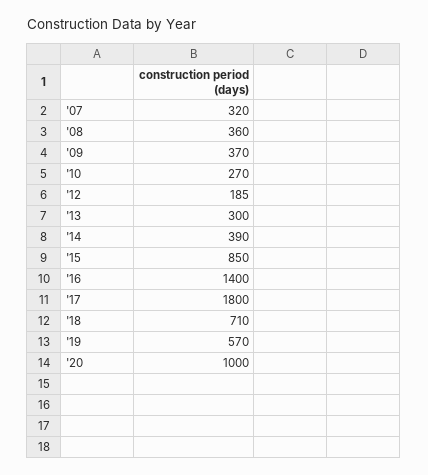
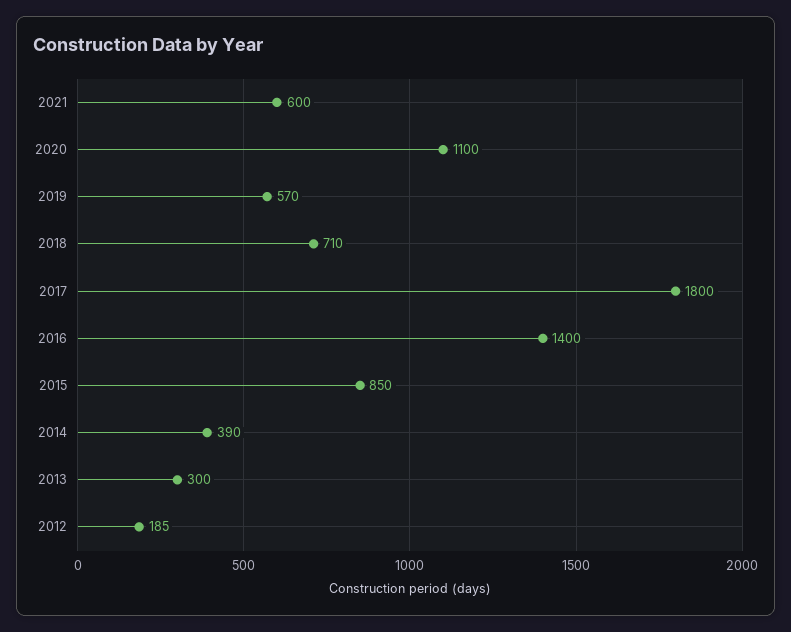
'07: 320 -> none
'08: 360 -> none
'09: 370 -> none
'10: 270 -> none
'20: 1000 -> 1100
2021: none -> 600

